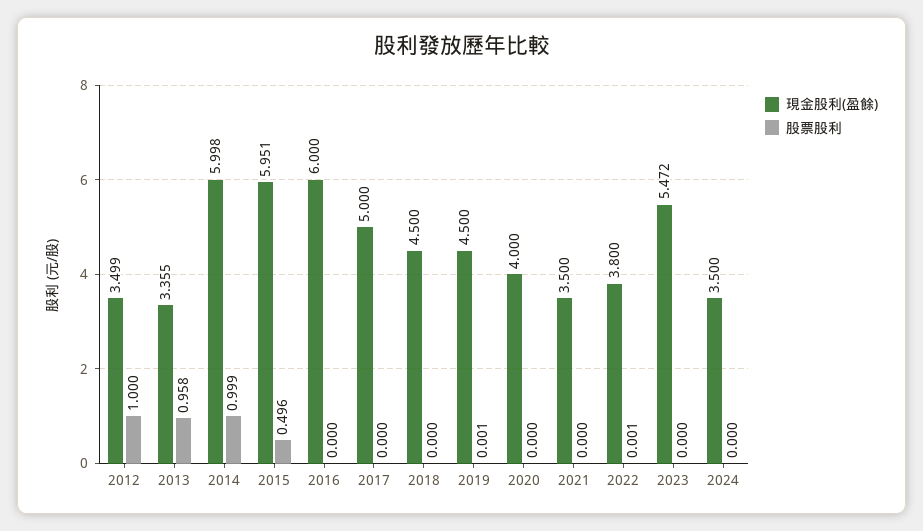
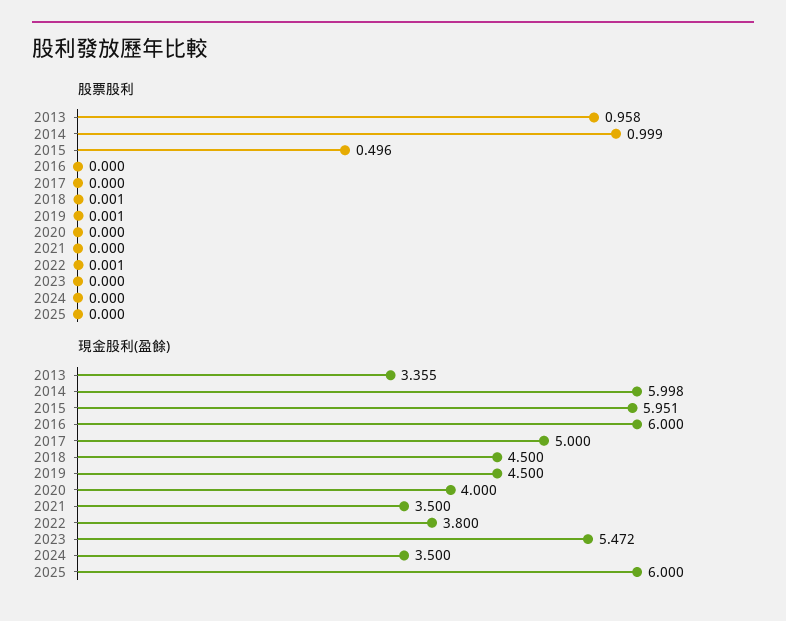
現金股利(盈餘), 2012: 3.499 -> none
股票股利, 2012: 1 -> none
股票股利, 2018: 0 -> 0.001
股票股利, 2025: none -> 0
現金股利(盈餘), 2025: none -> 6

